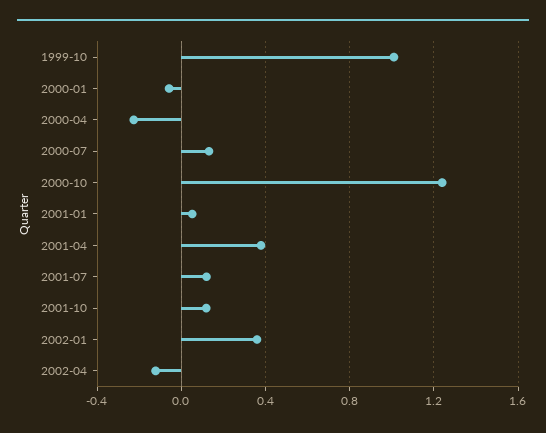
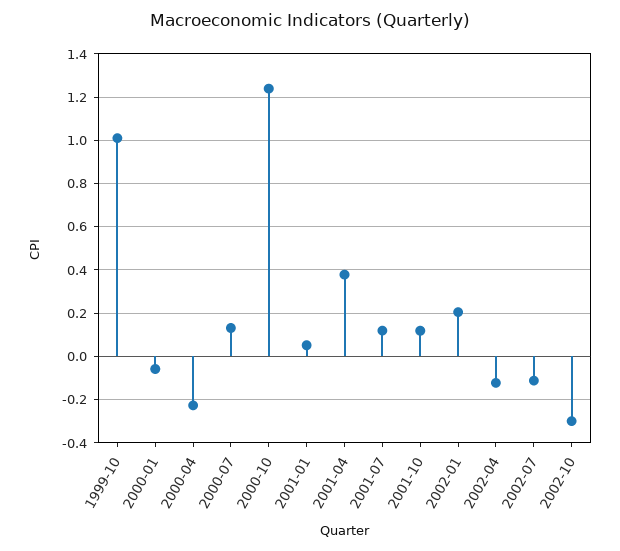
2002-01: 0.35 -> 0.2
2002-07: none -> -0.1
2002-10: none -> -0.3

